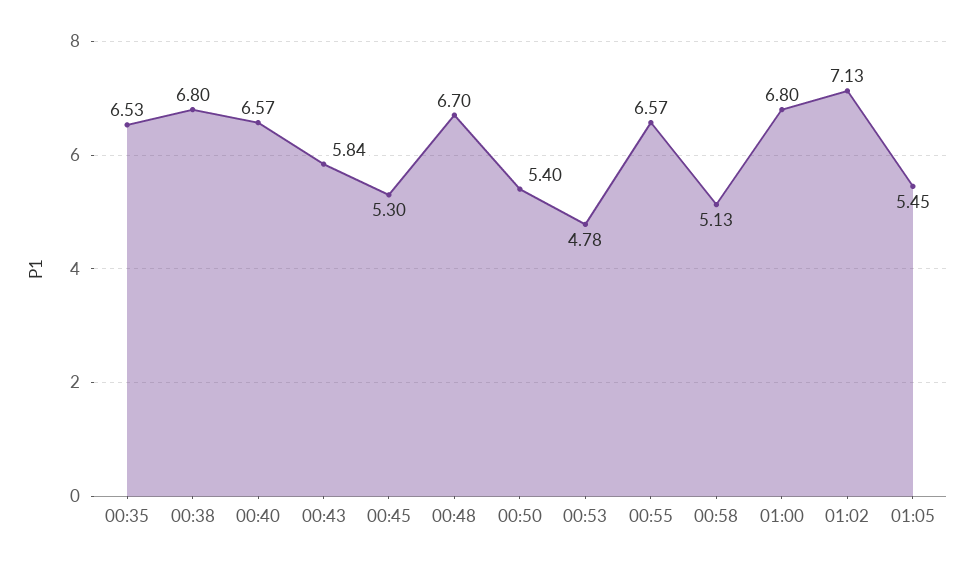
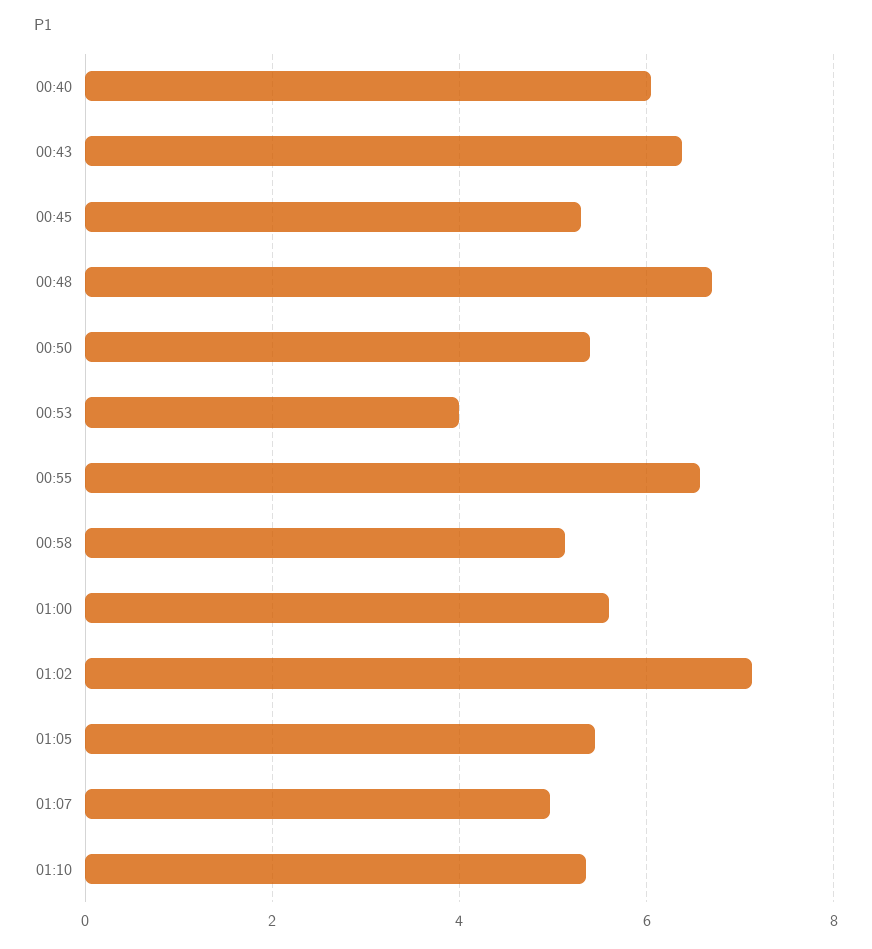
00:35: 6.53 -> none
00:38: 6.8 -> none
00:40: 6.57 -> 6
00:43: 5.84 -> 6.4
00:53: 4.78 -> 4
01:00: 6.8 -> 5.6
01:07: none -> 5
01:10: none -> 5.4

